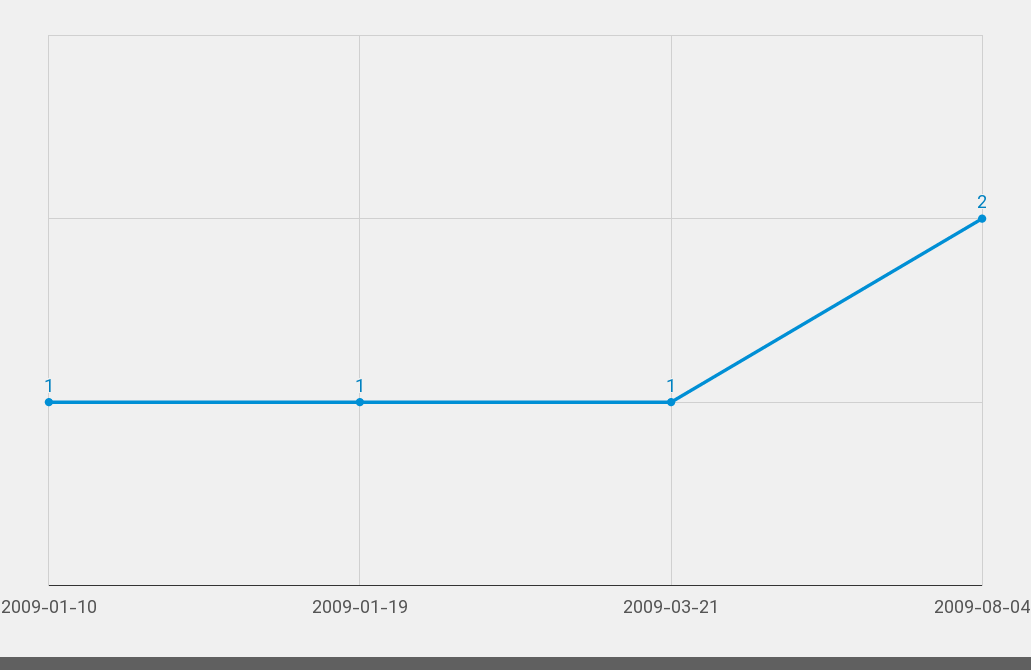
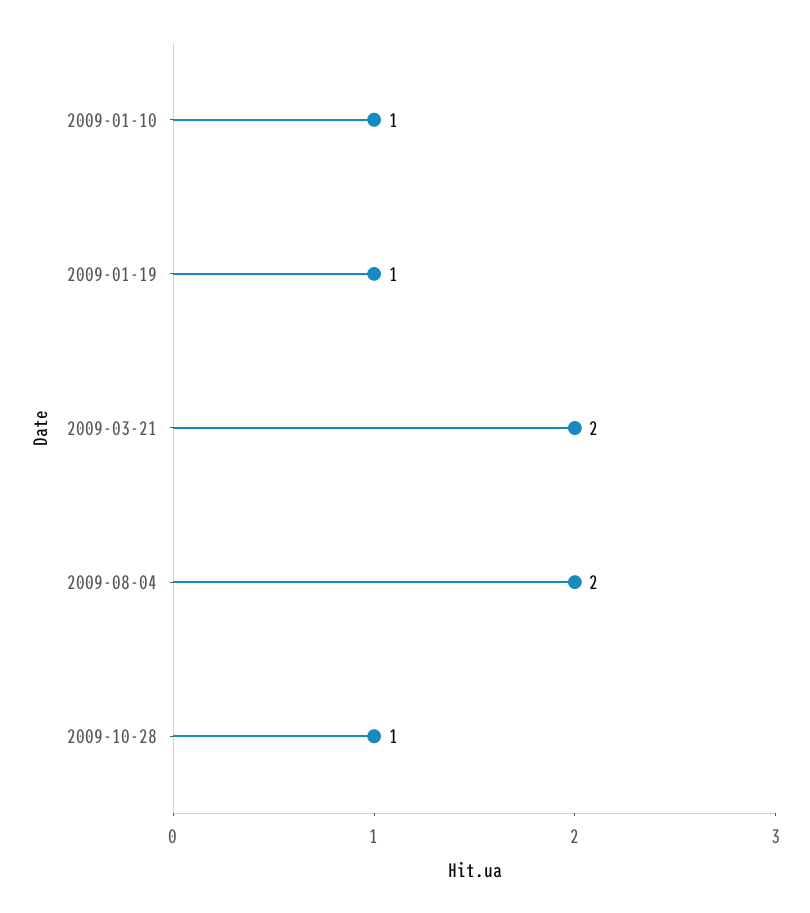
2009-03-21: 1 -> 2
2009-10-28: none -> 1

